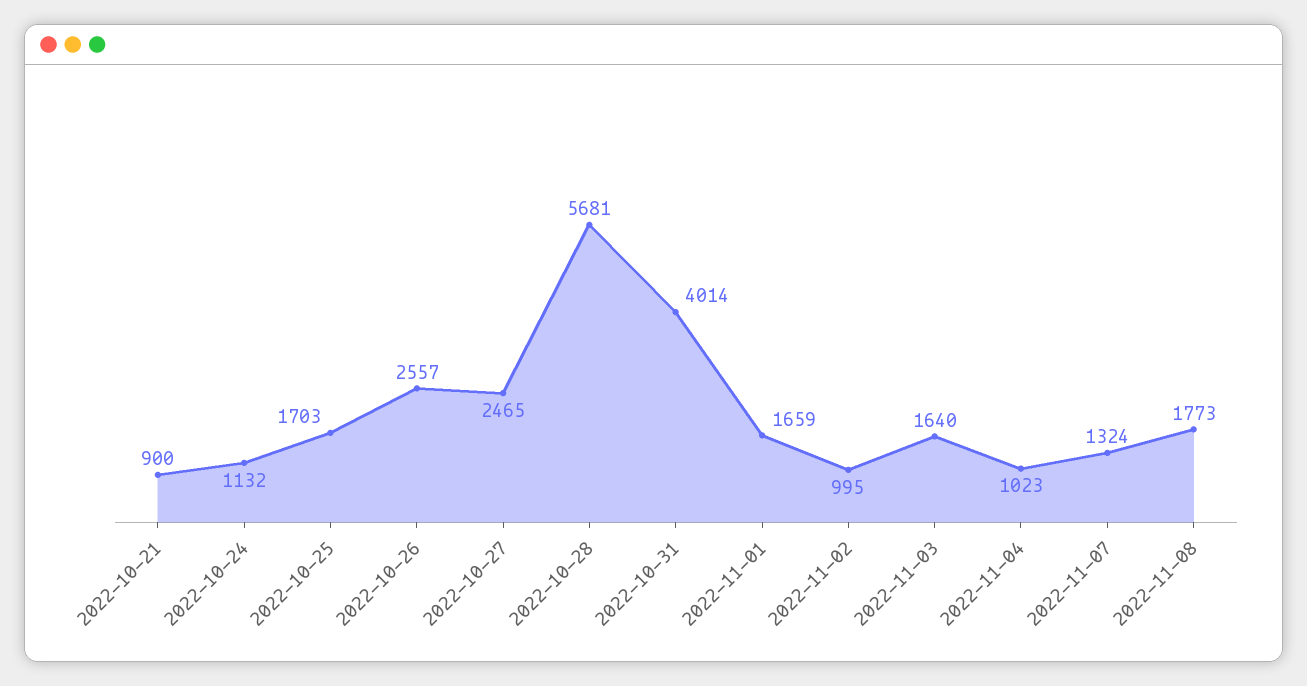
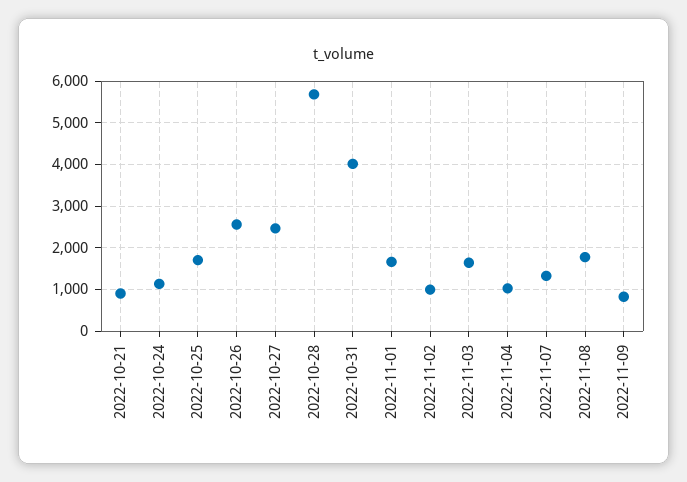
2022-11-09: none -> 800

